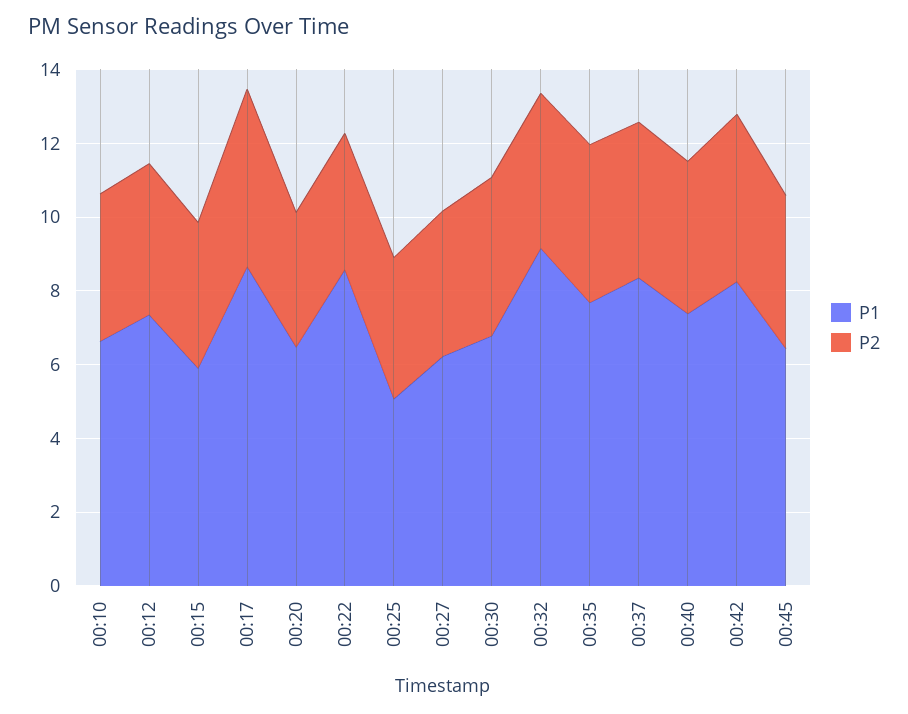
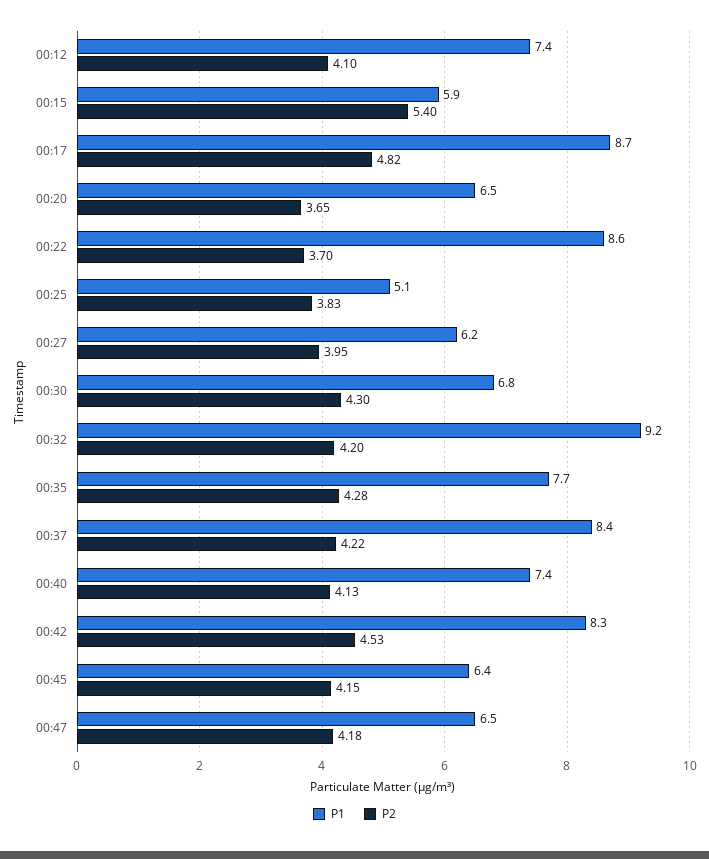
P1, 00:10: 6.5 -> none
P2, 00:10: 4 -> none
P2, 00:15: 4 -> 5.4
P1, 00:47: none -> 6.5
P2, 00:47: none -> 4.18

